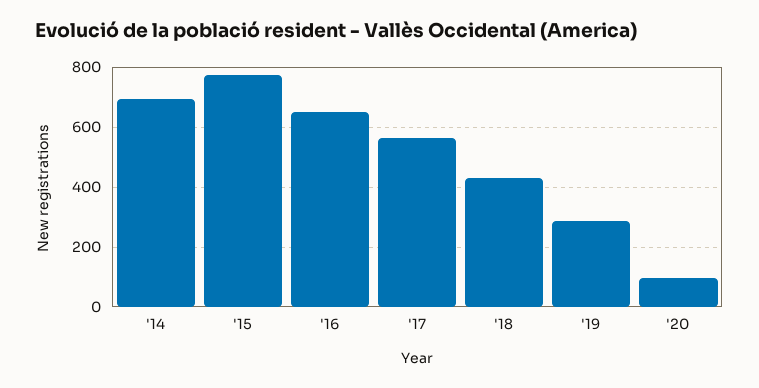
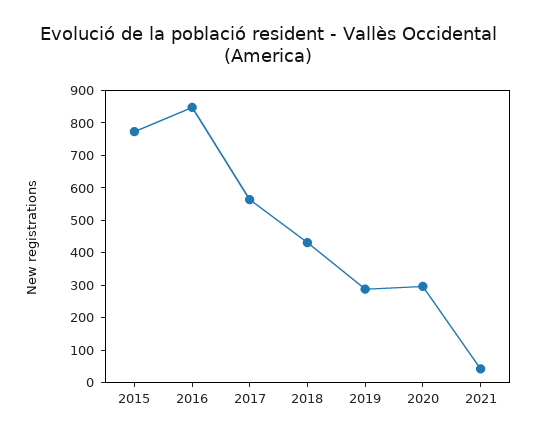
'14: 700 -> none
'16: 650 -> 850
'20: 100 -> 300
2021: none -> 50

